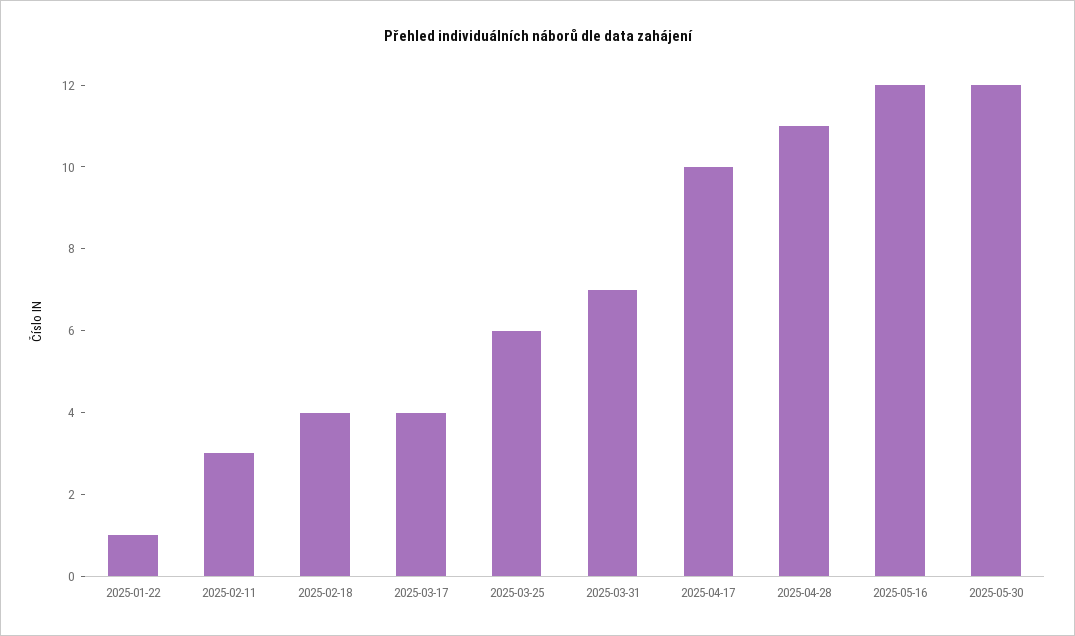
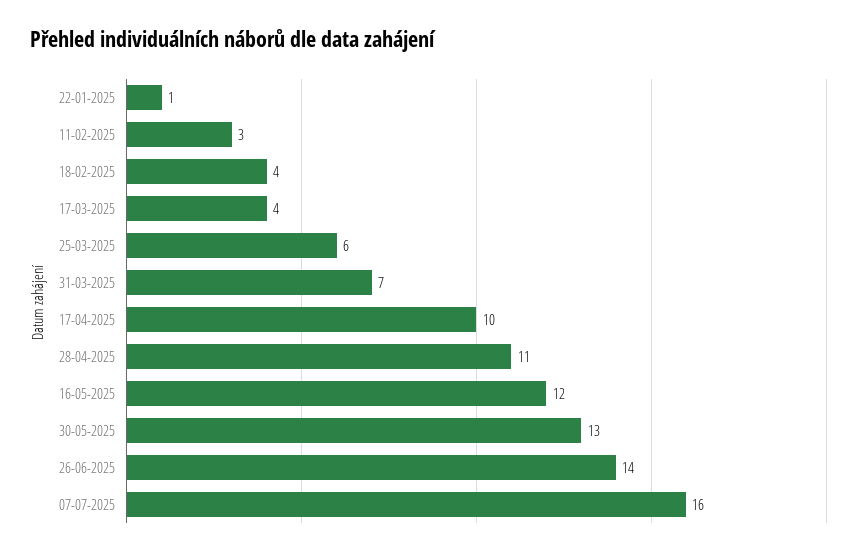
2025-05-30: 12 -> 13
26-06-2025: none -> 14
07-07-2025: none -> 16

